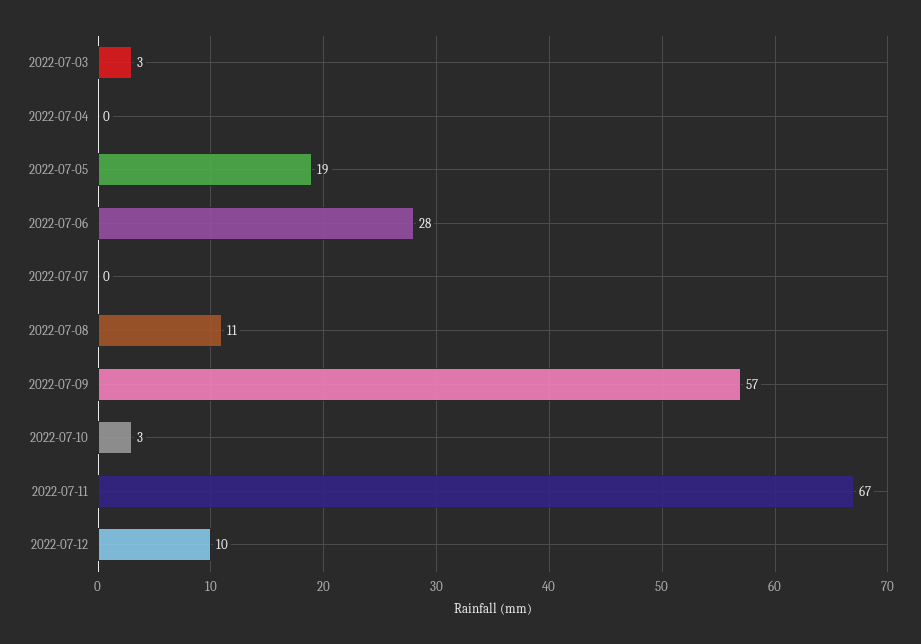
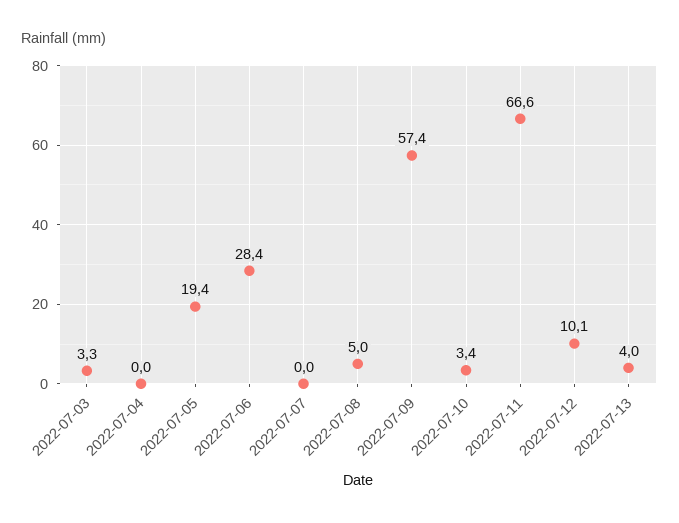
2022-07-08: 11 -> 5
2022-07-13: none -> 4

